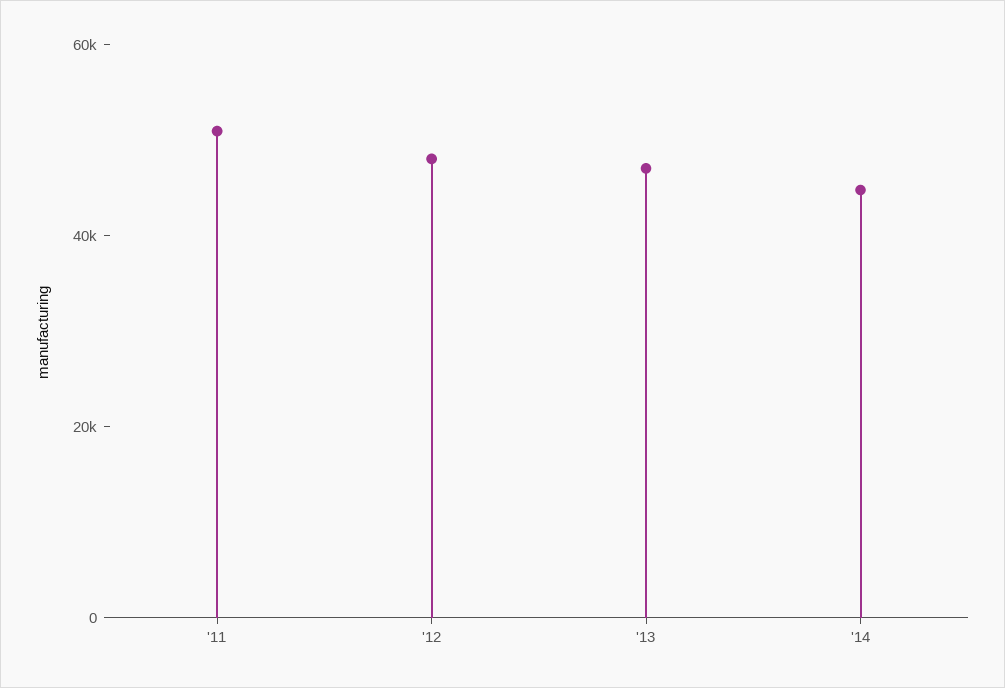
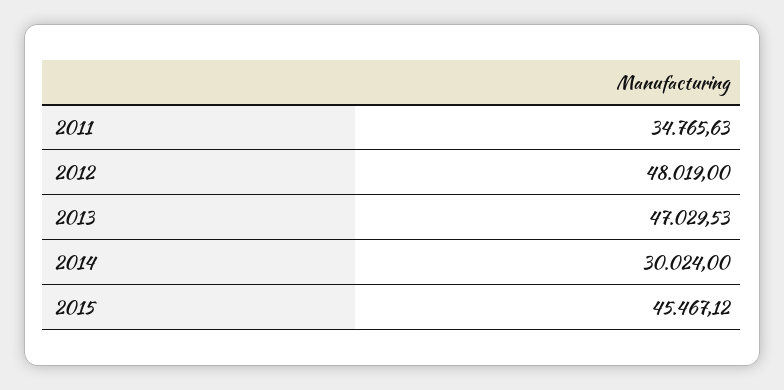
'11: 50000 -> 34765.63
'14: 45000 -> 30024
2015: none -> 45467.12

